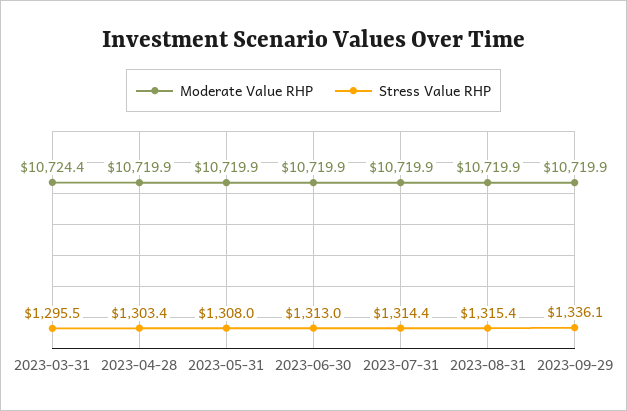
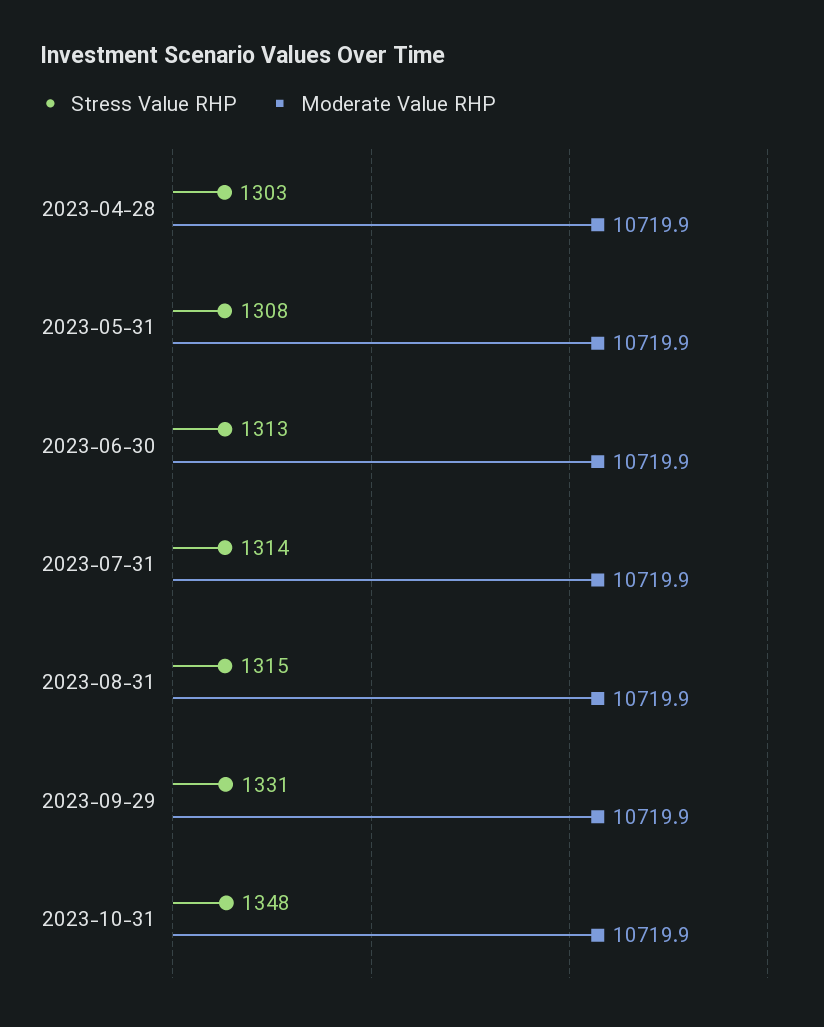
Moderate Value RHP, 2023-03-31: 10724.4 -> none
Stress Value RHP, 2023-03-31: 1295.5 -> none
Stress Value RHP, 2023-09-29: 1336.1 -> 1331
Stress Value RHP, 2023-10-31: none -> 1348
Moderate Value RHP, 2023-10-31: none -> 10719.9

